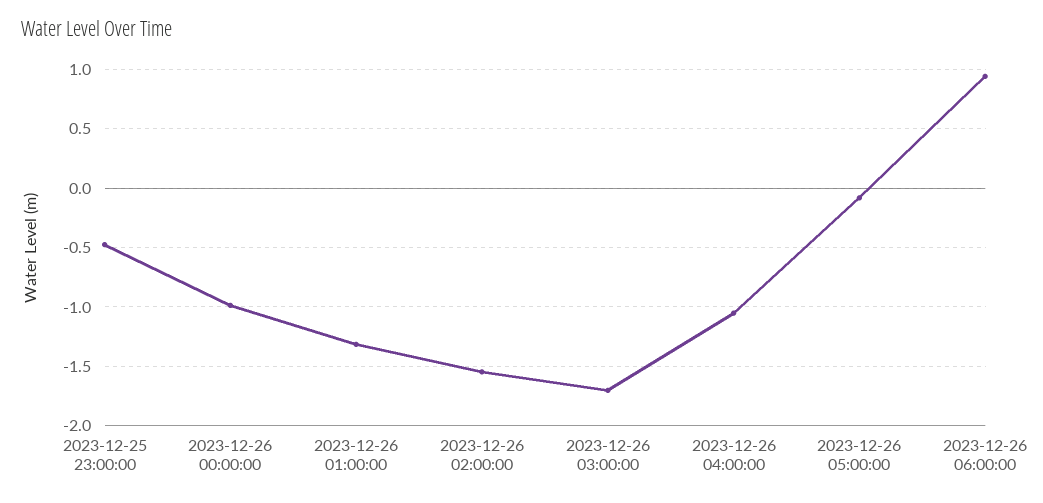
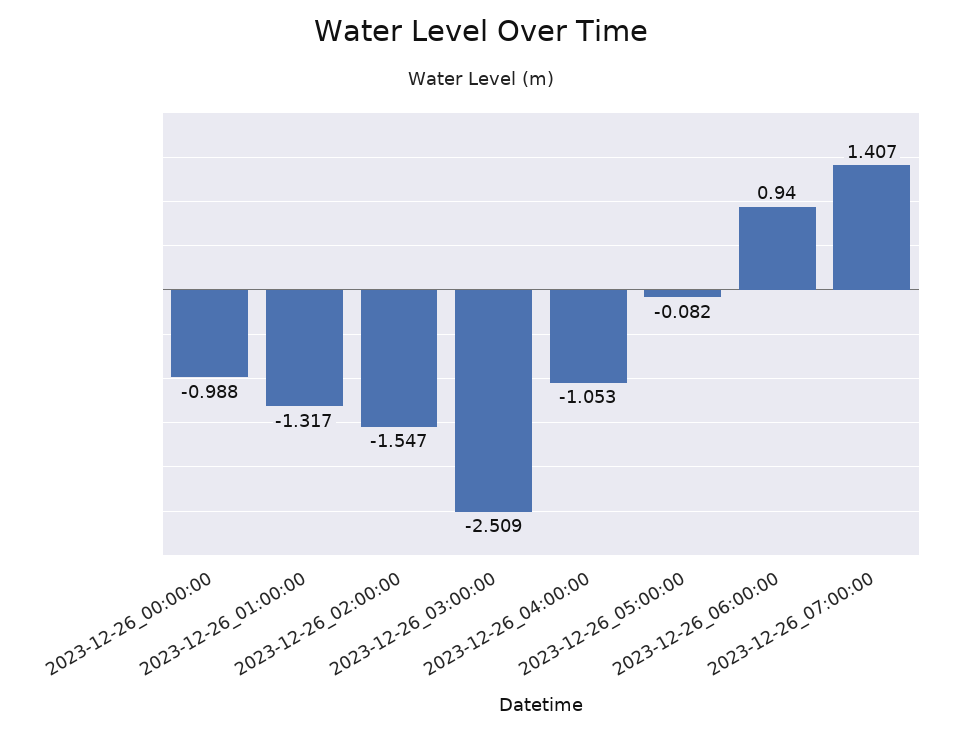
2023-12-25 23:00:00: -0.5 -> none
2023-12-26 03:00:00: -1.7 -> -2.509
2023-12-26_07:00:00: none -> 1.407

